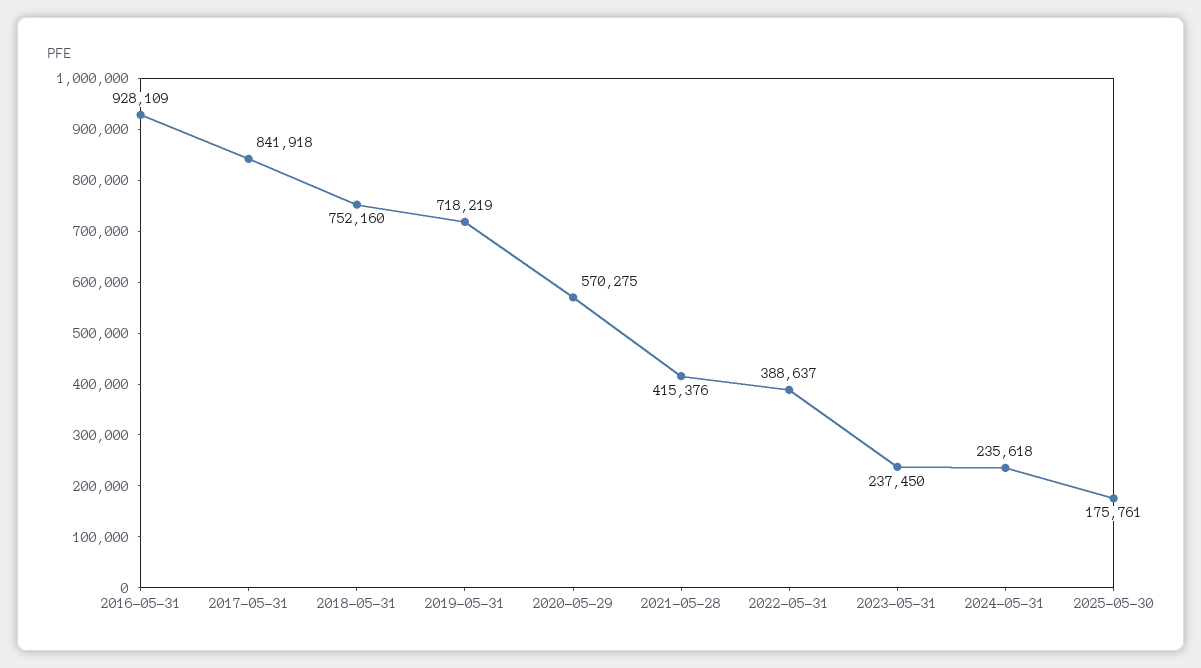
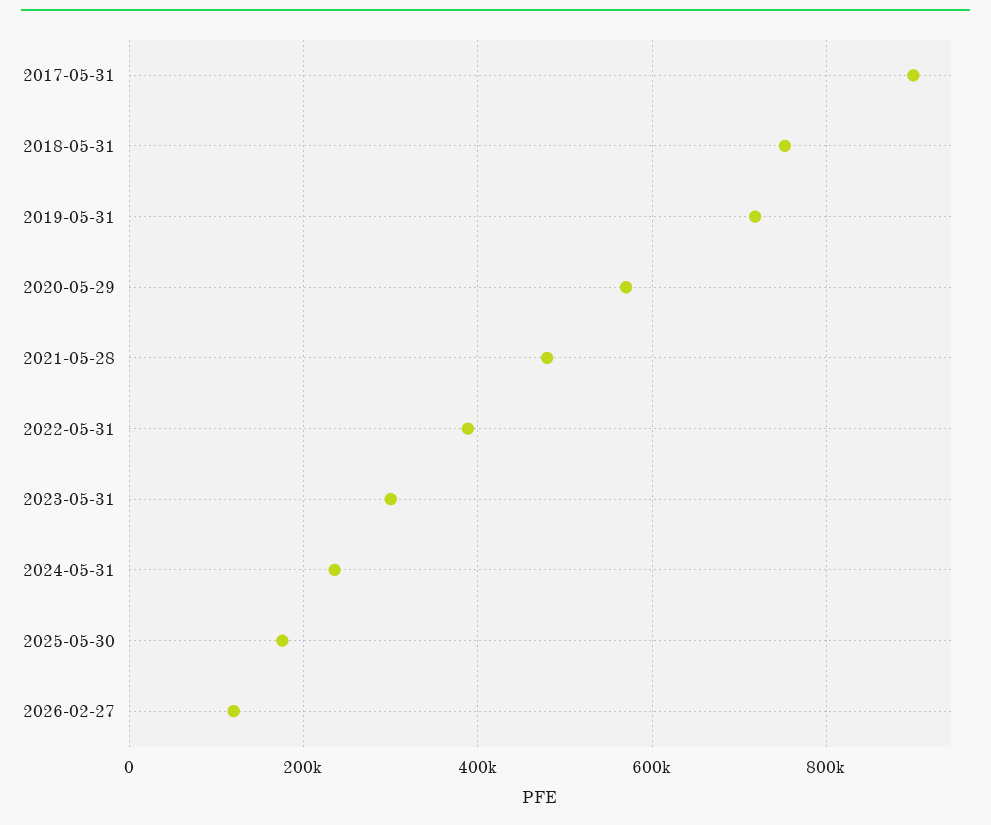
2016-05-31: 928109 -> none
2017-05-31: 841918 -> 900000
2021-05-28: 415376 -> 480000
2023-05-31: 237450 -> 300000
2026-02-27: none -> 120000

